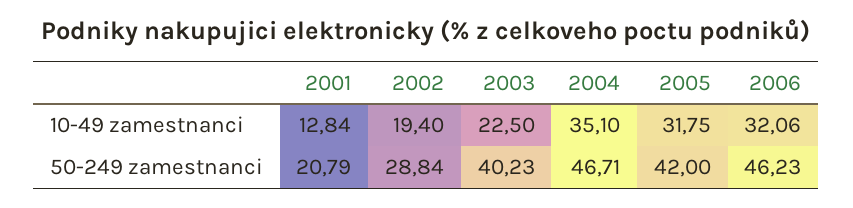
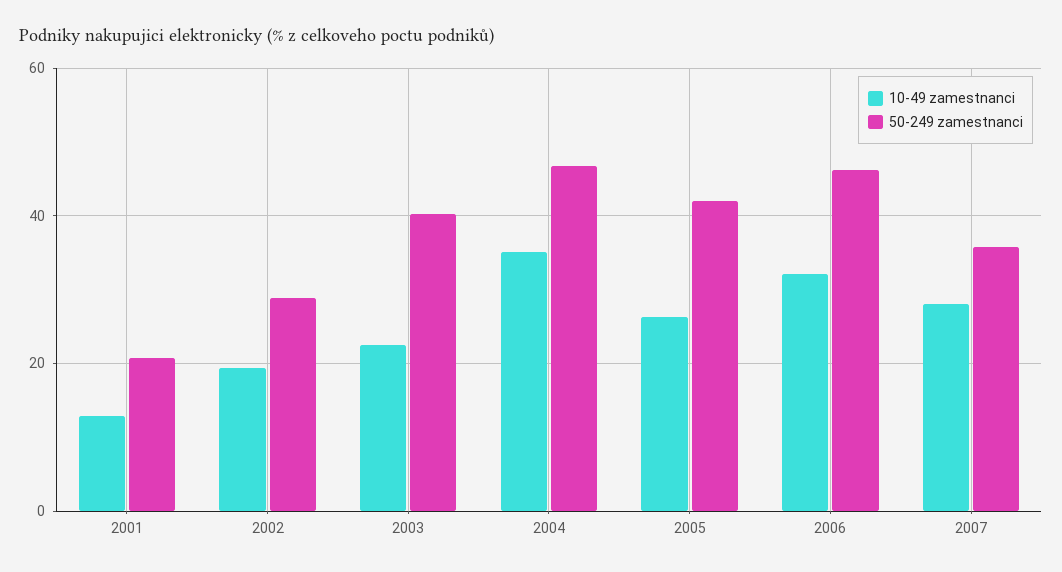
10-49 zamestnanci, 2005: 31.75 -> 26
10-49 zamestnanci, 2007: none -> 28
50-249 zamestnanci, 2007: none -> 36

